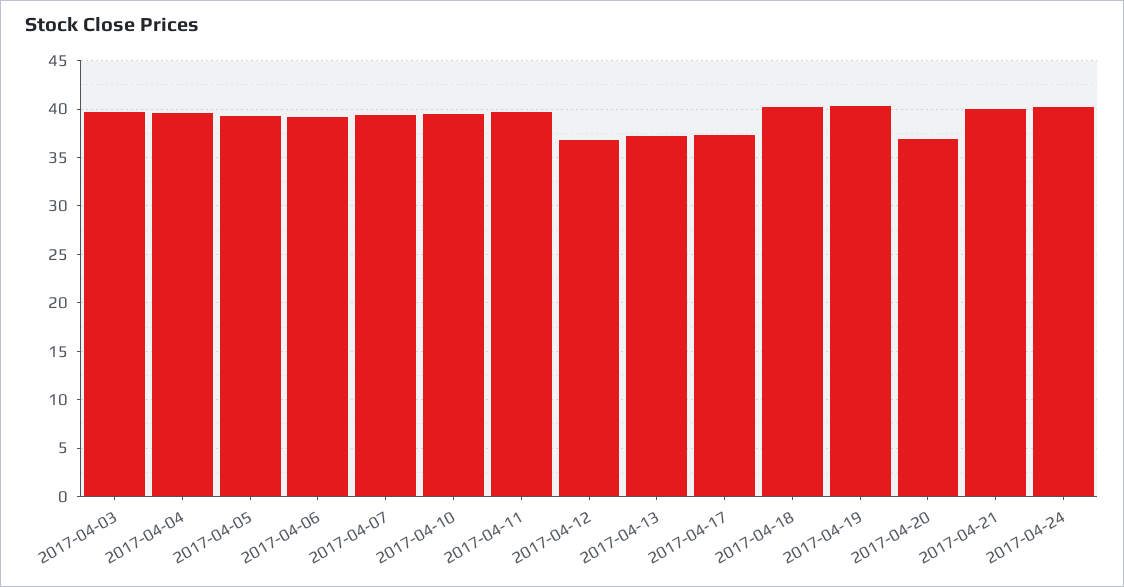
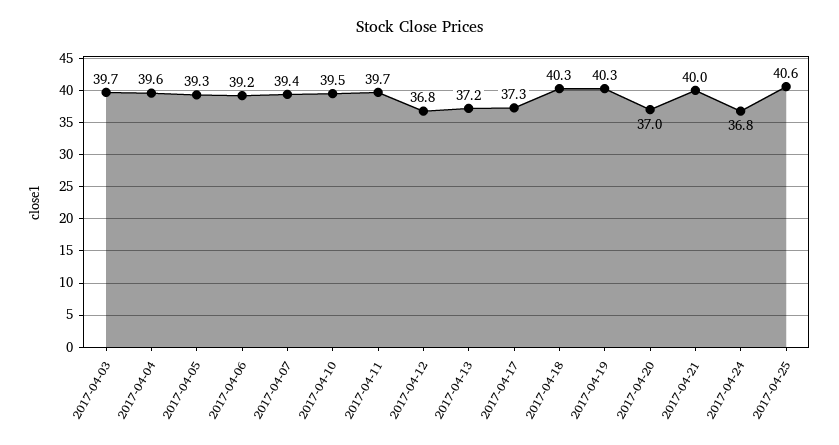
2017-04-24: 40 -> 36.8
2017-04-25: none -> 40.6

